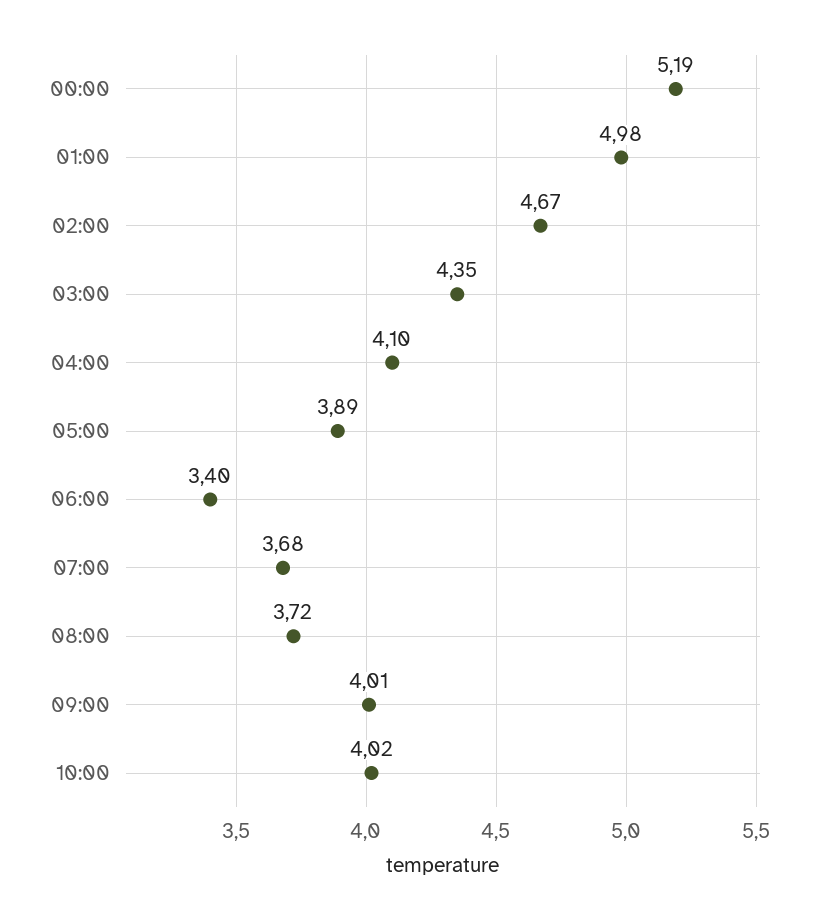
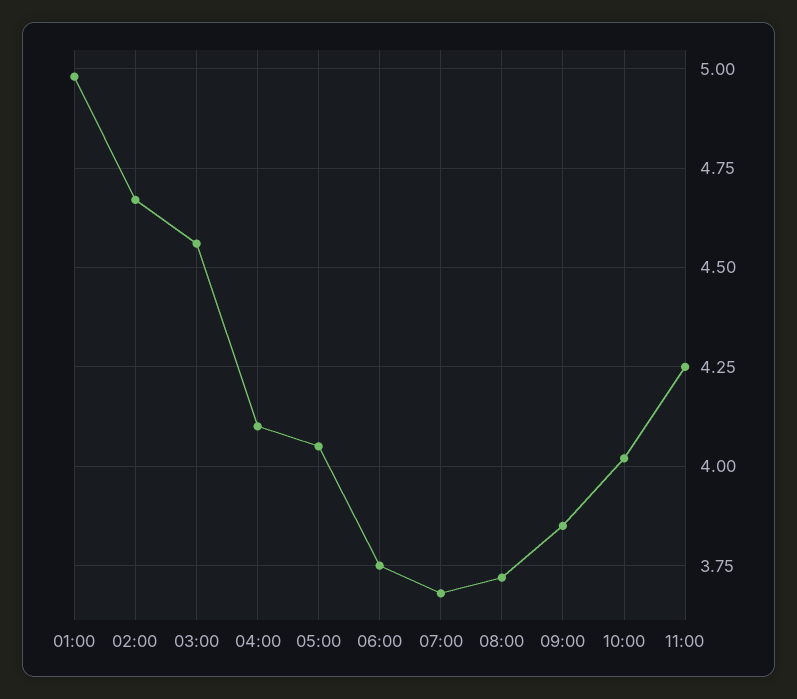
00:00: 5.19 -> none
03:00: 4.35 -> 4.55
05:00: 3.89 -> 4.05
06:00: 3.4 -> 3.75
09:00: 4.01 -> 3.85
11:00: none -> 4.25

